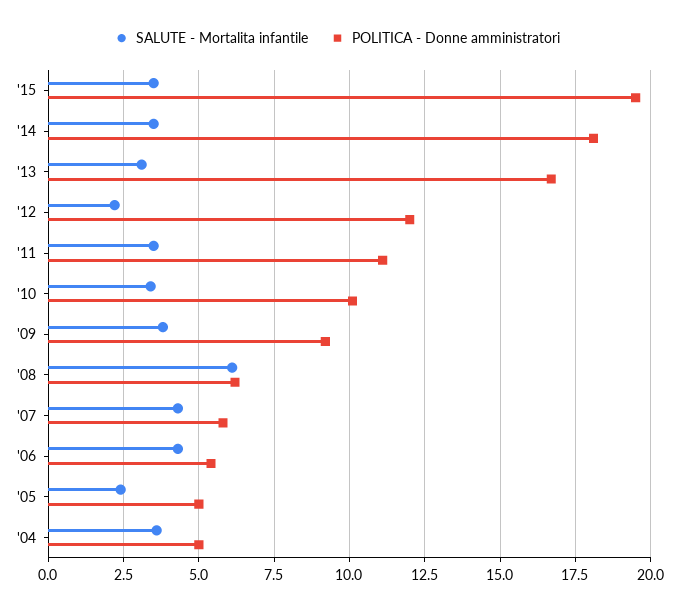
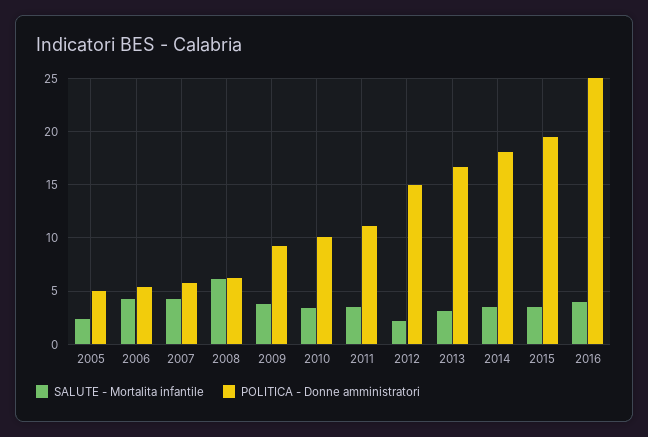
POLITICA - Donne amministratori, '12: 12 -> 15
SALUTE - Mortalita infantile, '04: 3.5 -> none
POLITICA - Donne amministratori, '04: 5 -> none
SALUTE - Mortalita infantile, 2016: none -> 4
POLITICA - Donne amministratori, 2016: none -> 25

